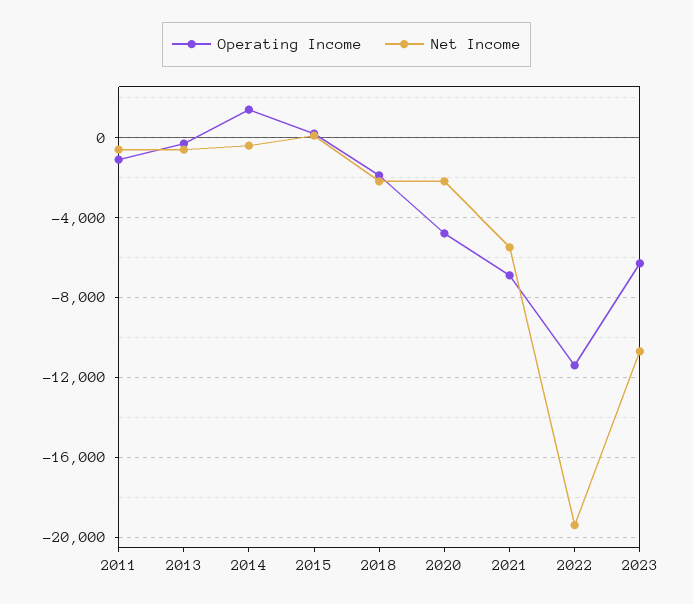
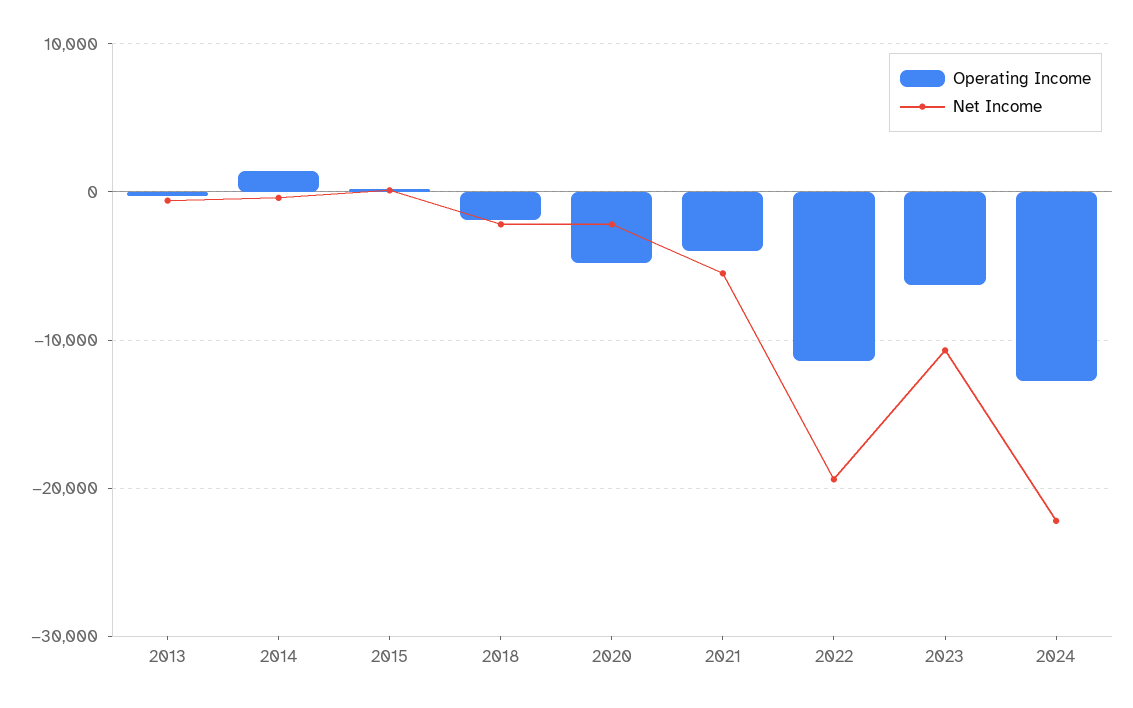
Operating Income, 2011: -1000 -> none
Net Income, 2011: -500 -> none
Operating Income, 2021: -7000 -> -4000
Operating Income, 2024: none -> -13000
Net Income, 2024: none -> -22000

